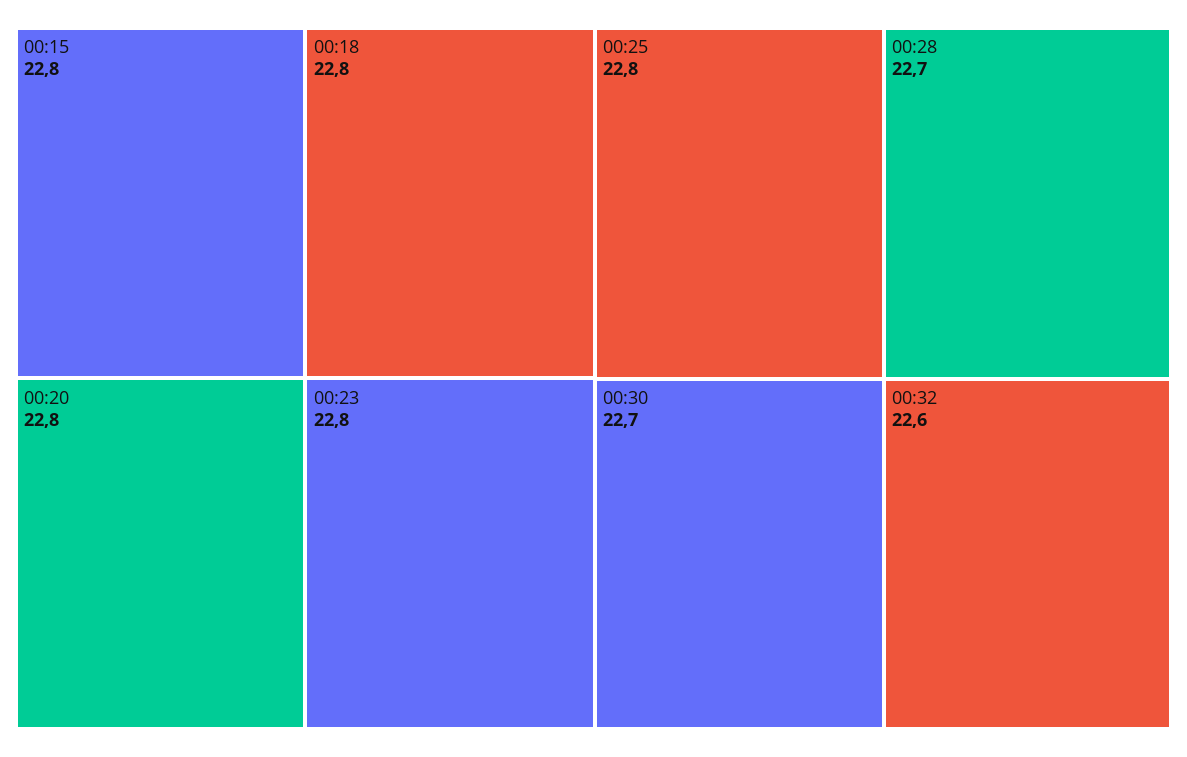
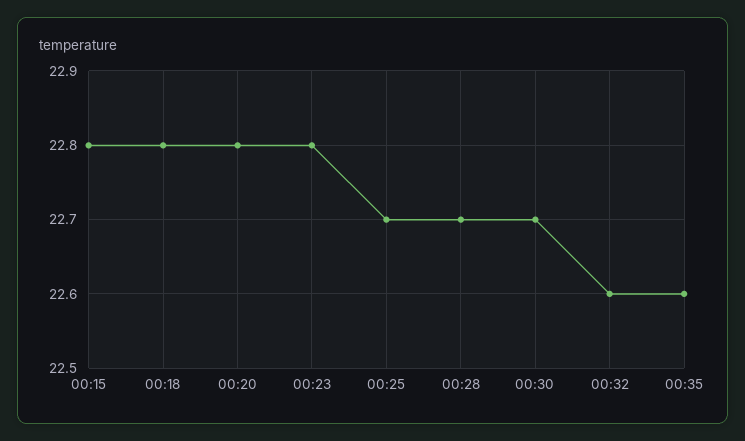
00:25: 22.8 -> 22.7
00:35: none -> 22.6

